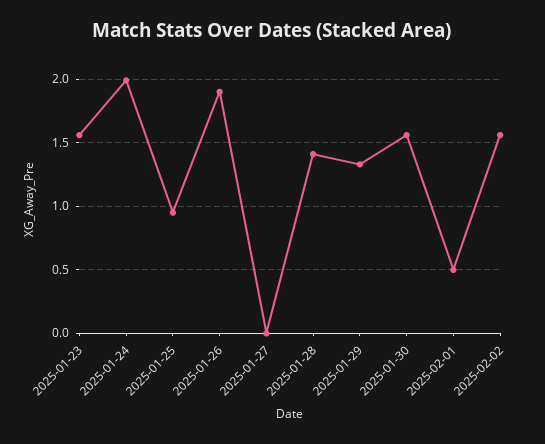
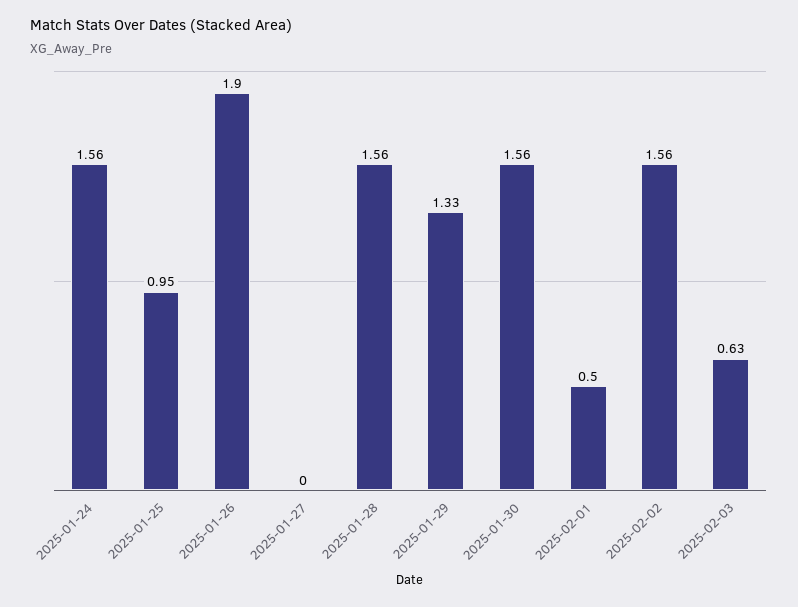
2025-01-23: 1.55 -> none
2025-01-24: 2 -> 1.56
2025-01-28: 1.4 -> 1.56
2025-02-03: none -> 0.63

